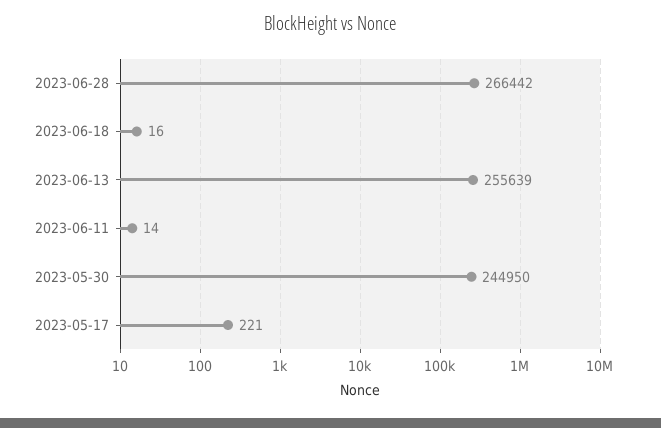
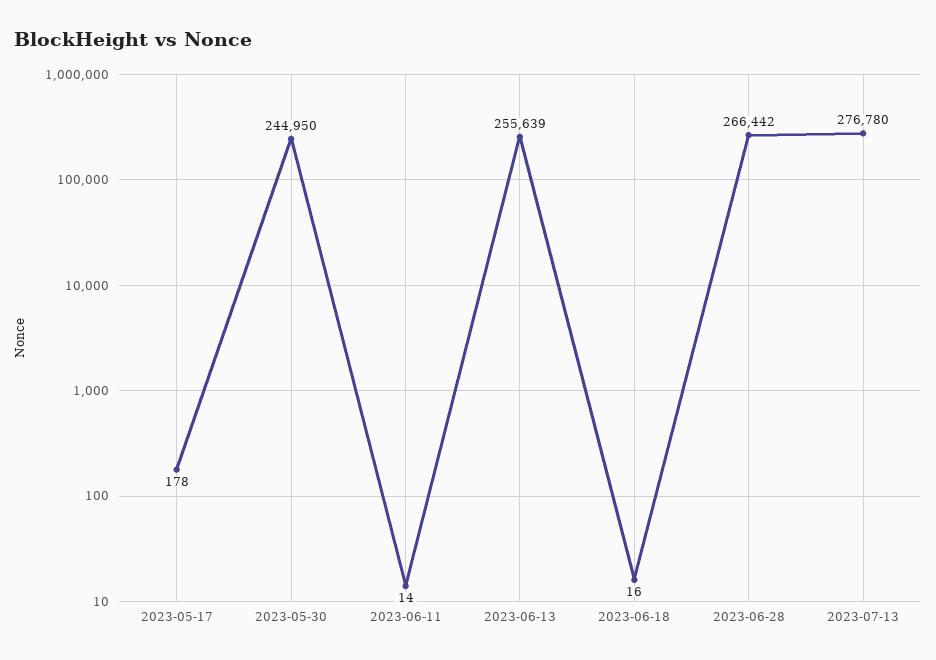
2023-05-17: 221 -> 178
2023-07-13: none -> 276780

